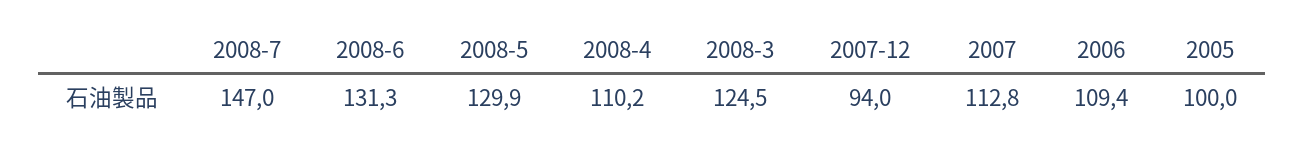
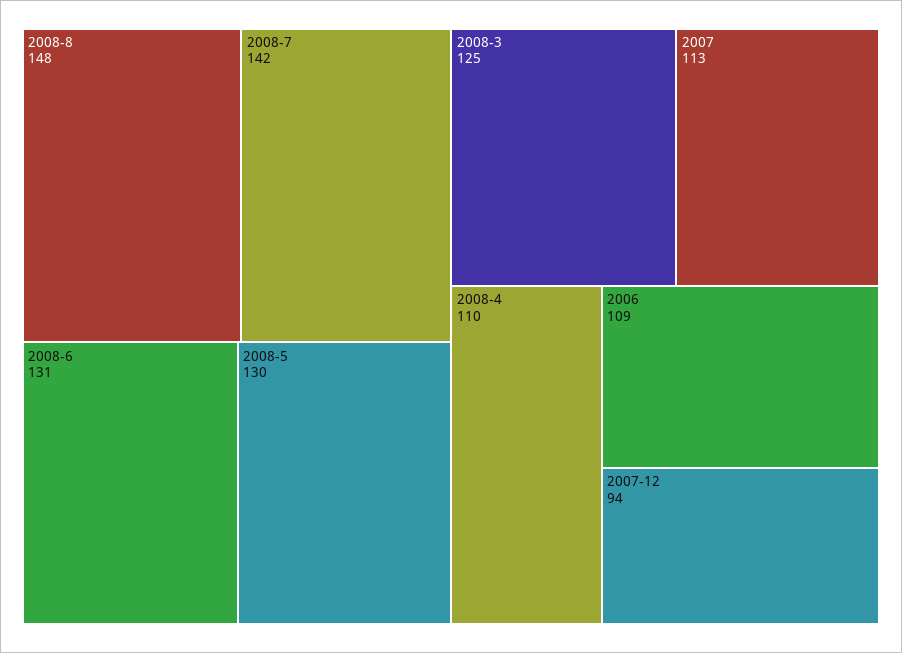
2008-7: 147 -> 142
2005: 100 -> none
2008-8: none -> 148

